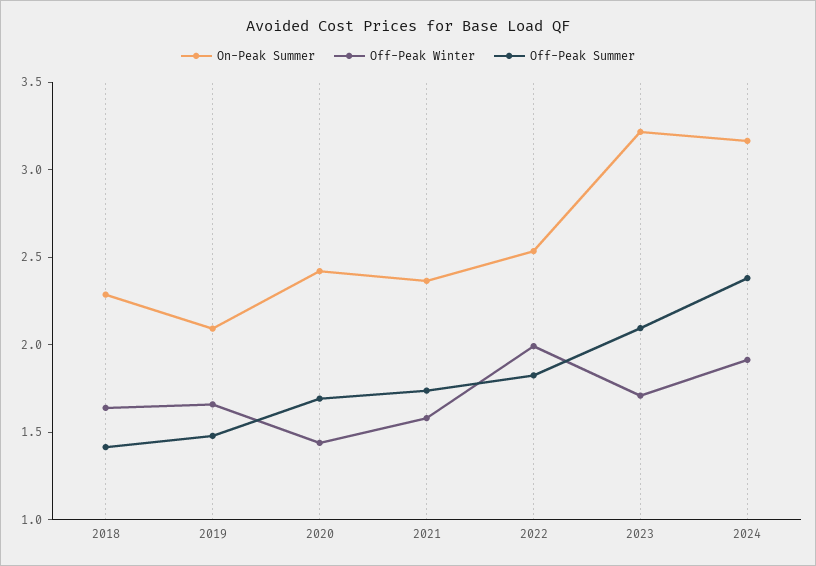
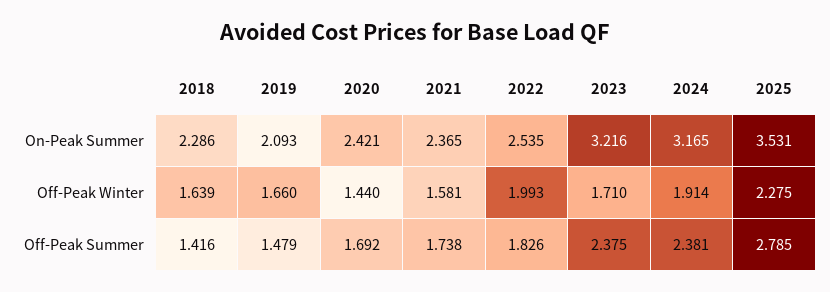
Off-Peak Summer, 2023: 2.1 -> 2.375
On-Peak Summer, 2025: none -> 3.531
Off-Peak Winter, 2025: none -> 2.275
Off-Peak Summer, 2025: none -> 2.785

